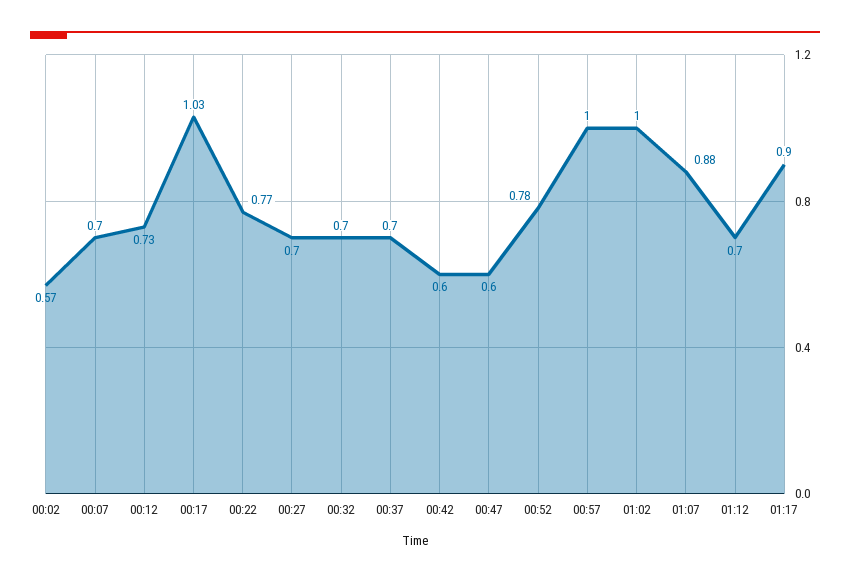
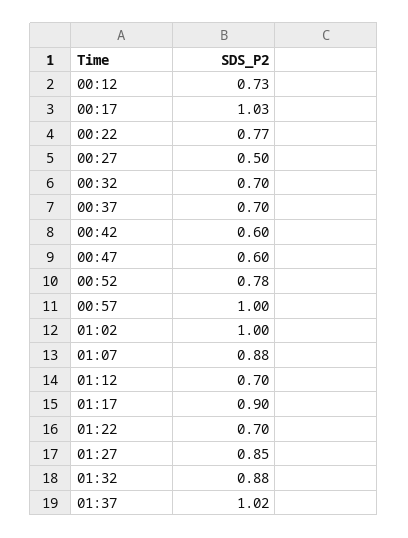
00:02: 0.57 -> none
00:07: 0.7 -> none
00:27: 0.7 -> 0.5
01:22: none -> 0.7
01:27: none -> 0.85
01:32: none -> 0.88
01:37: none -> 1.02

